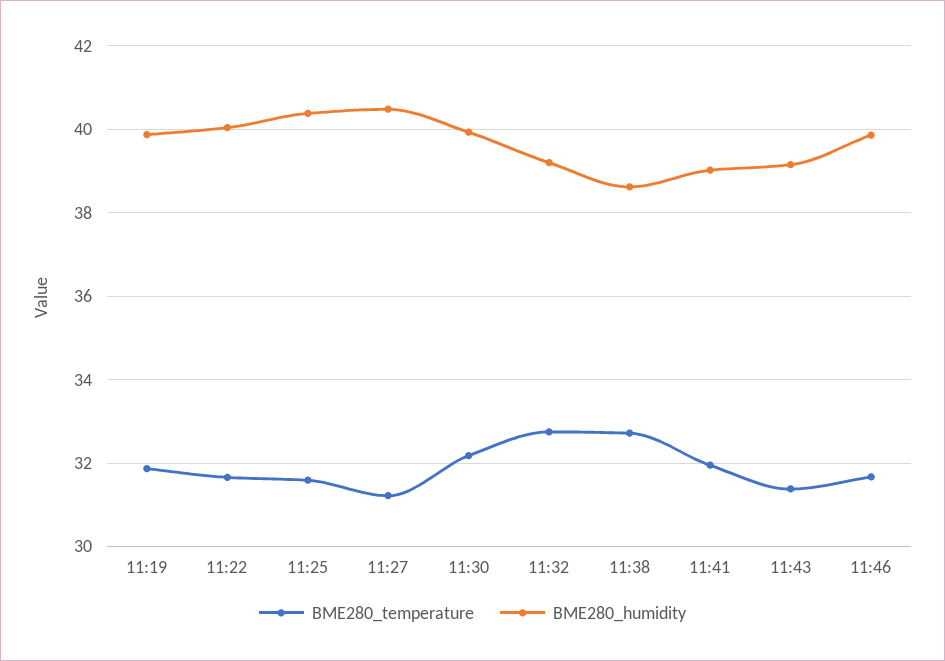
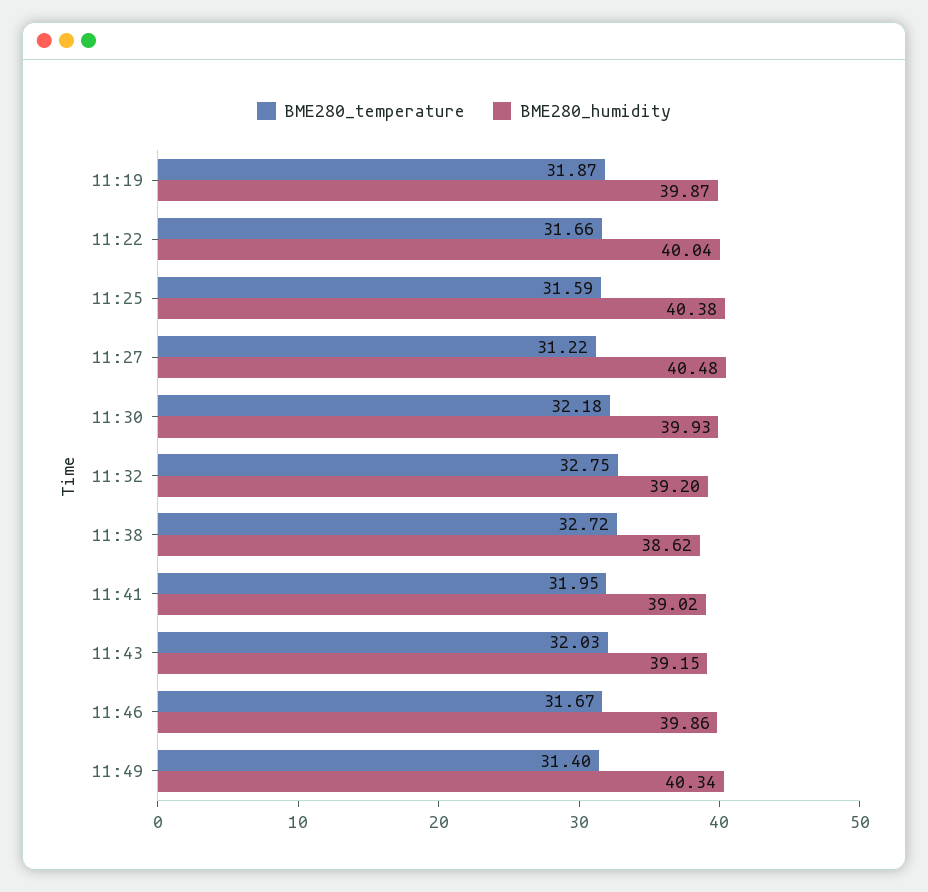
BME280_temperature, 11:43: 31.4 -> 32.03
BME280_temperature, 11:49: none -> 31.4
BME280_humidity, 11:49: none -> 40.34

